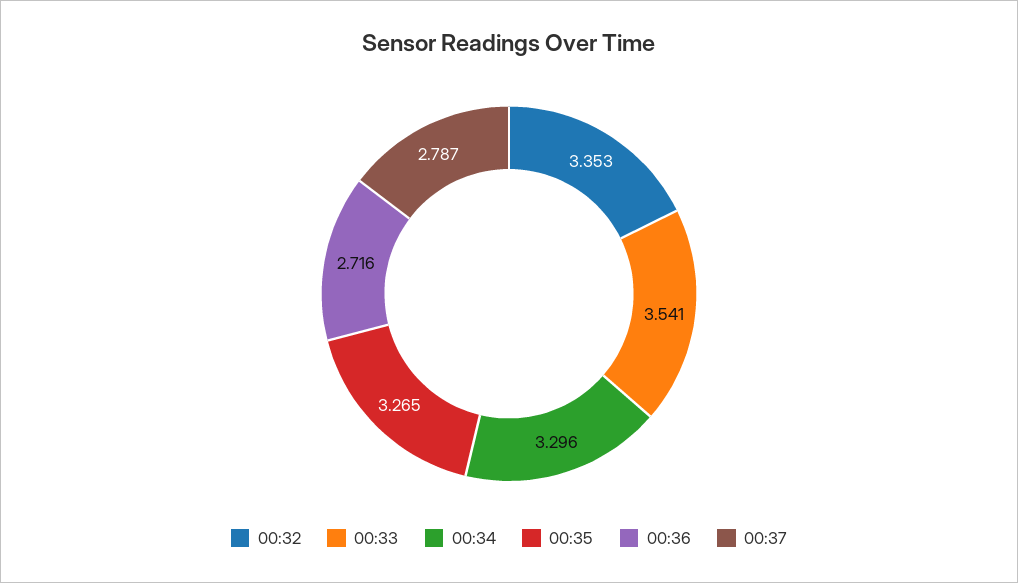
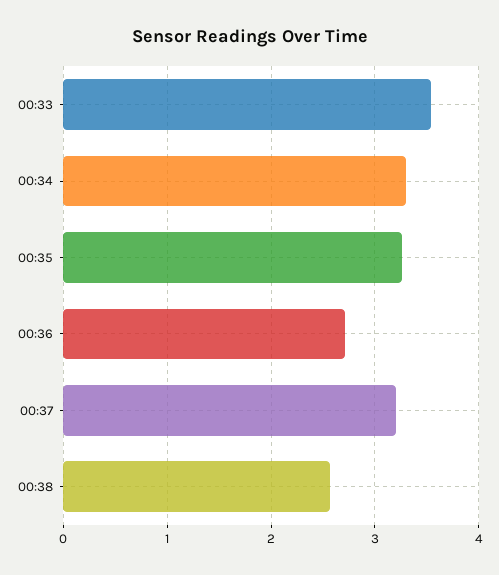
00:32: 3.353 -> none
00:37: 2.787 -> 3.2
00:38: none -> 2.6

